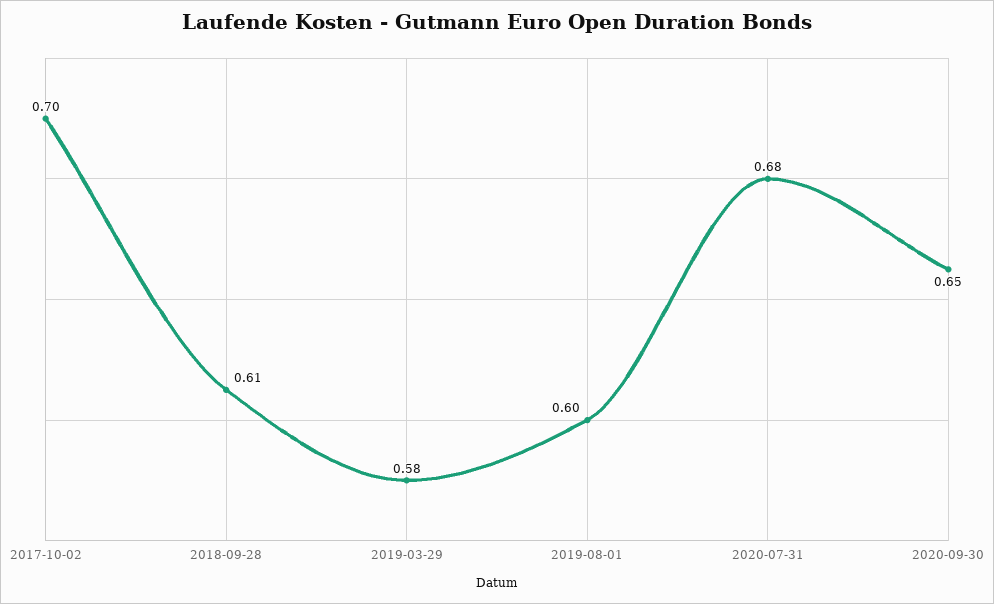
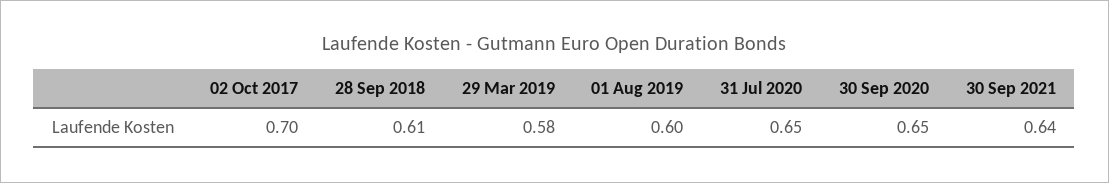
2020-07-31: 0.68 -> 0.65
30 Sep 2021: none -> 0.64

